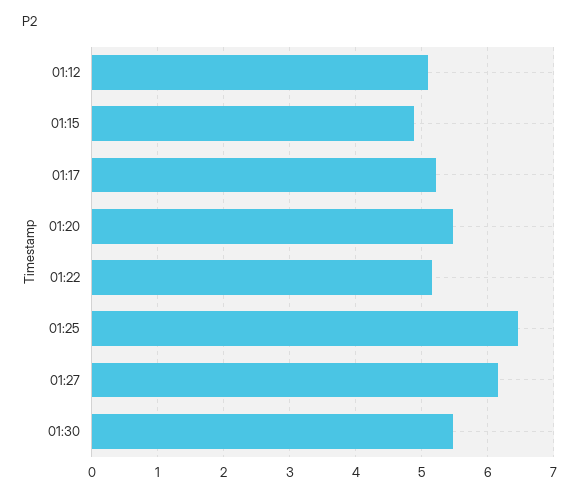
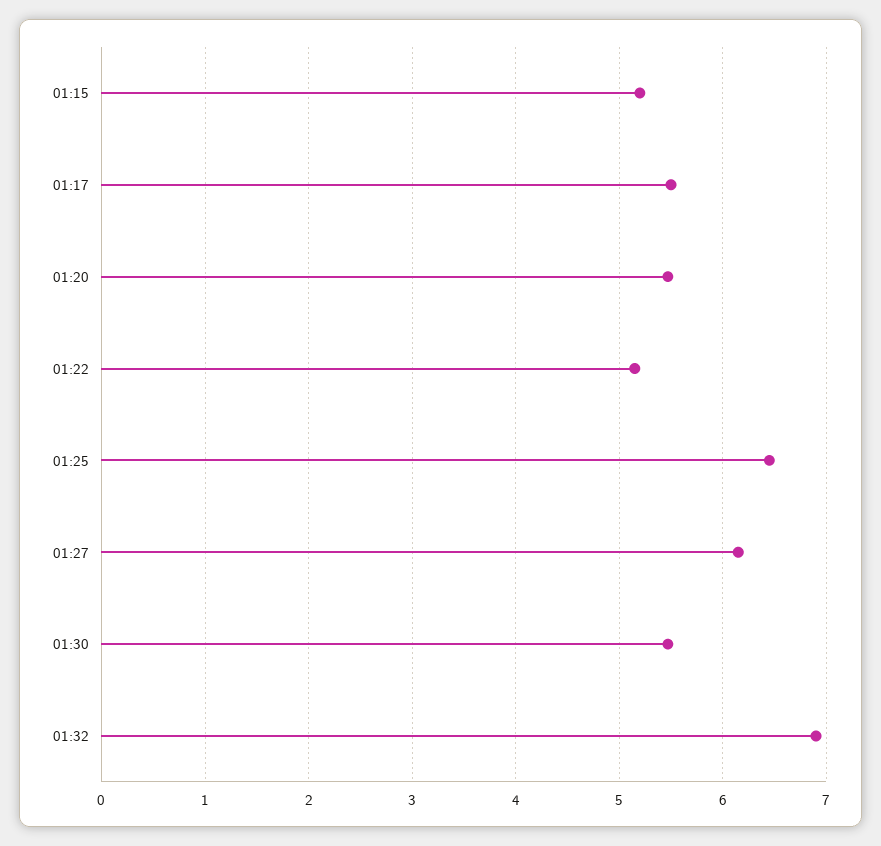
01:12: 5.1 -> none
01:15: 4.9 -> 5.2
01:17: 5.2 -> 5.5
01:32: none -> 6.9

